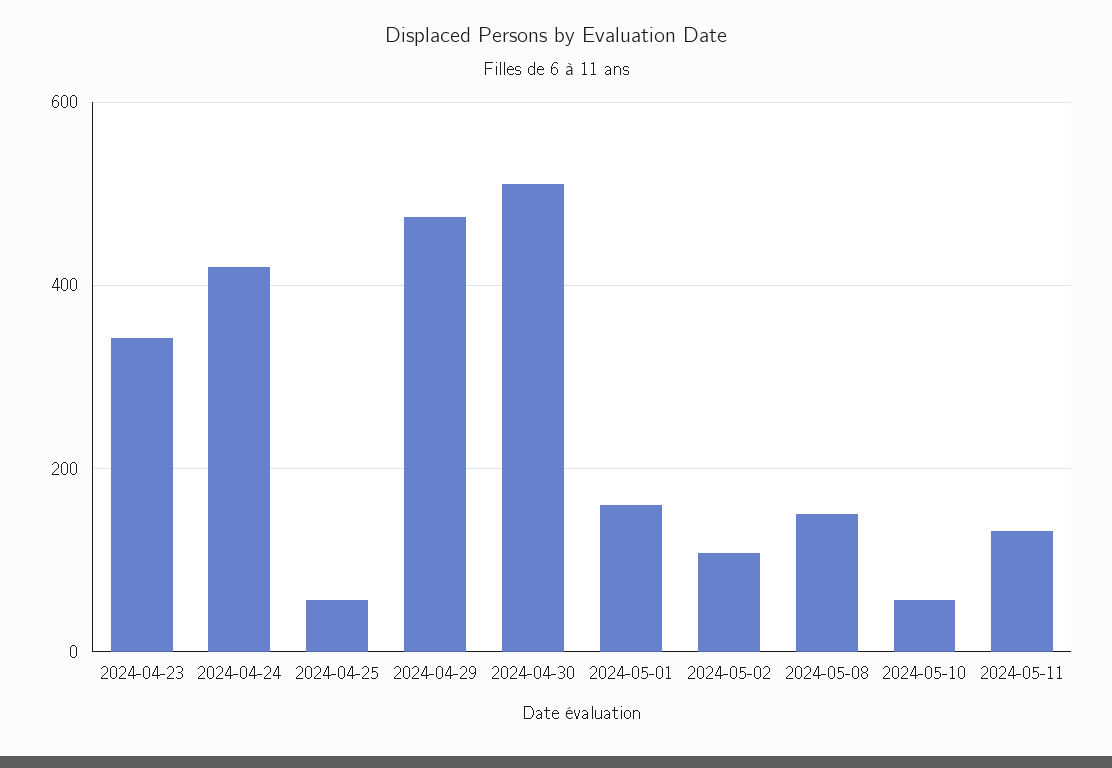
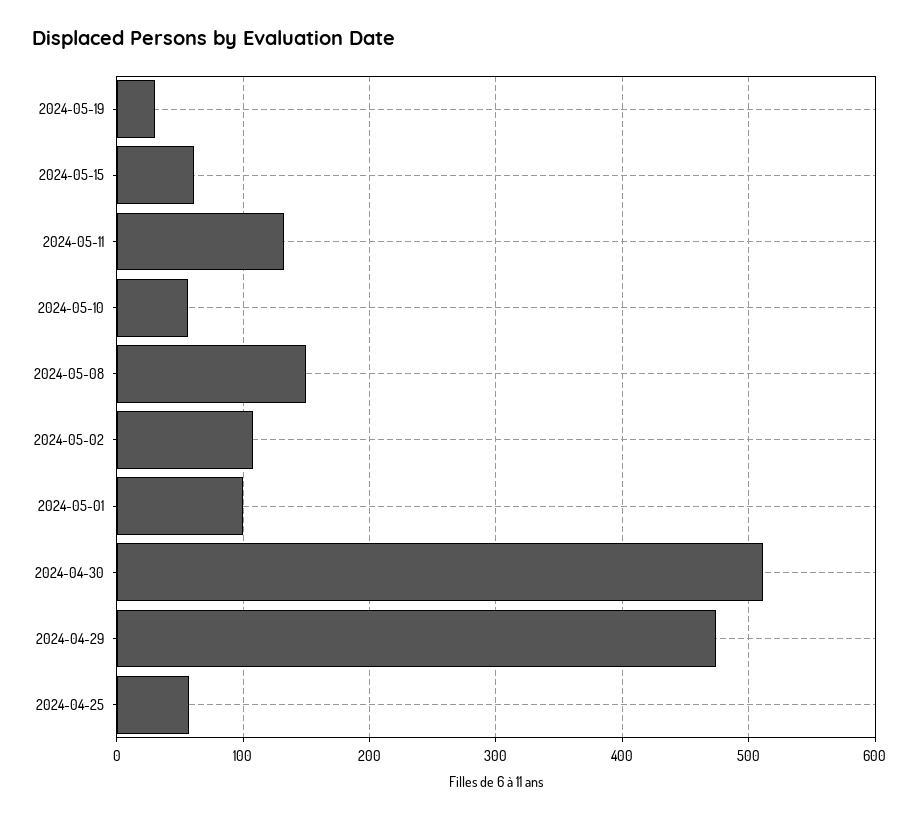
2024-04-23: 340 -> none
2024-04-24: 420 -> none
2024-05-01: 160 -> 100
2024-05-19: none -> 30
2024-05-15: none -> 60

